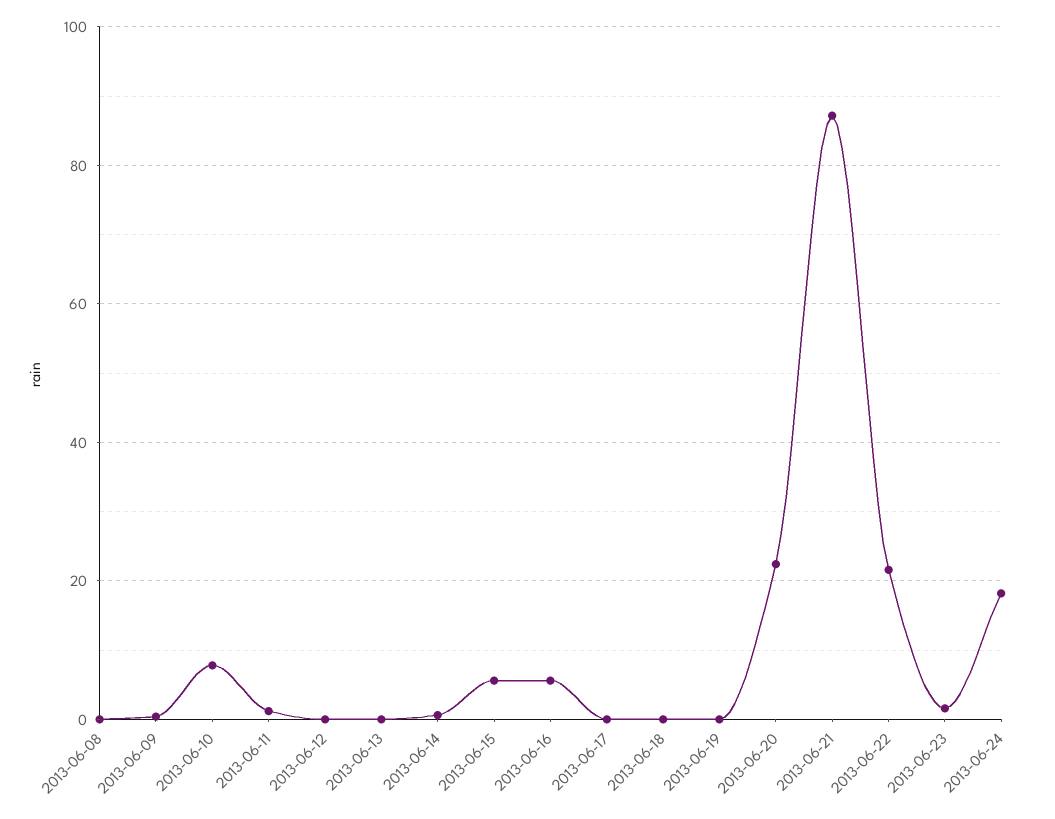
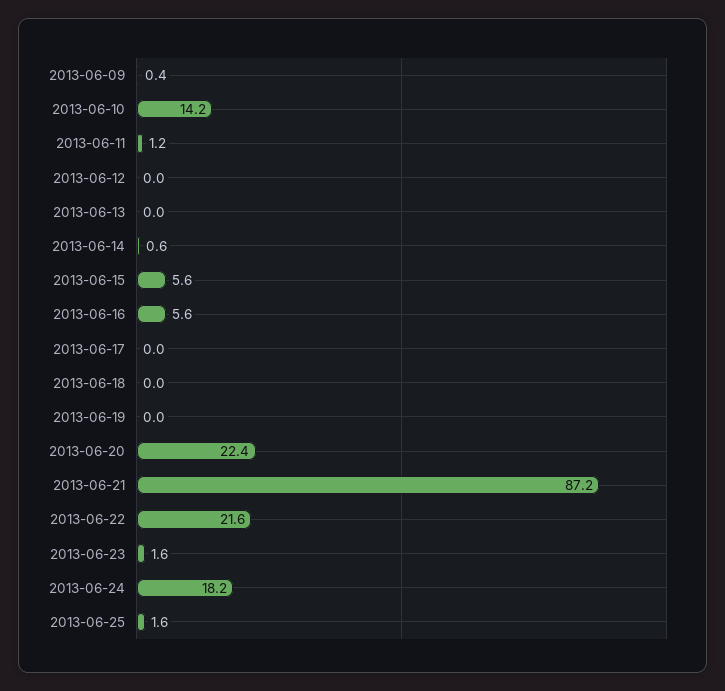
2013-06-08: 0 -> none
2013-06-10: 8 -> 14.2
2013-06-25: none -> 1.6

